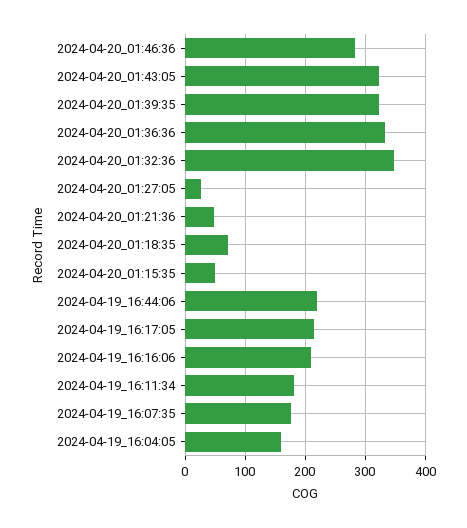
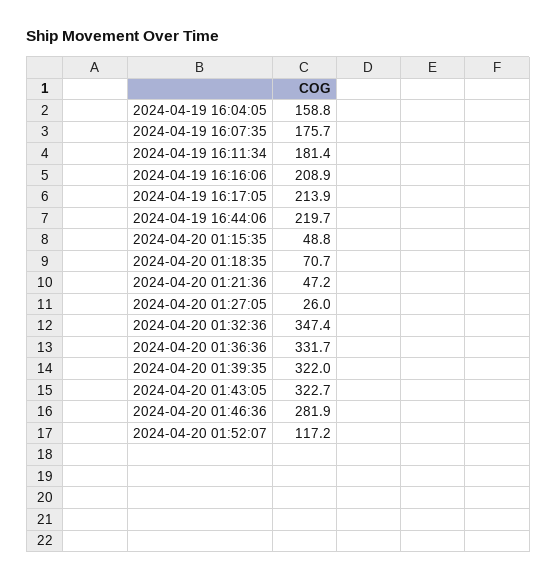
2024-04-20 01:52:07: none -> 117.2

